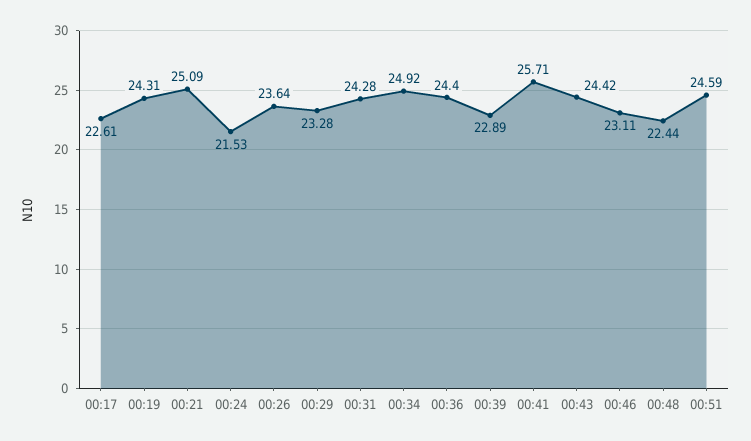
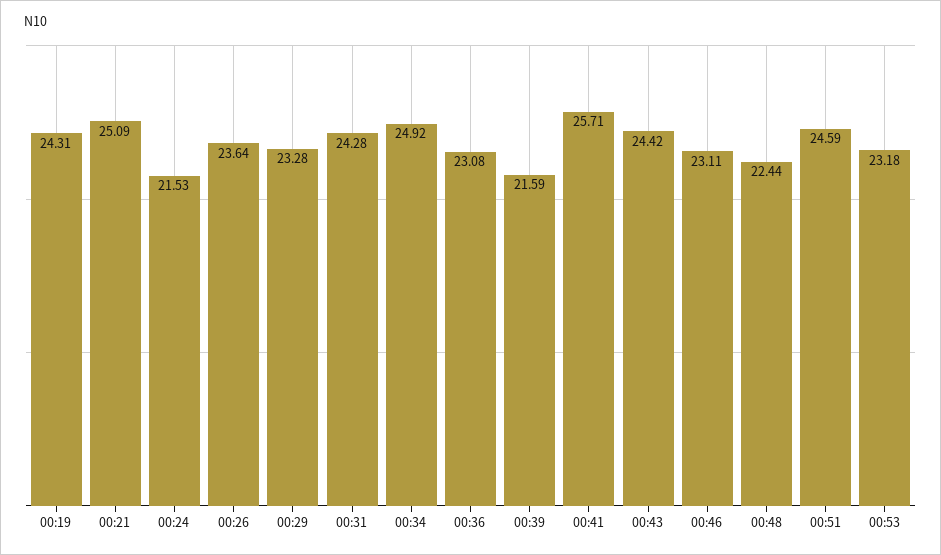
00:17: 22.61 -> none
00:36: 24.4 -> 23.08
00:39: 22.89 -> 21.59
00:53: none -> 23.18

